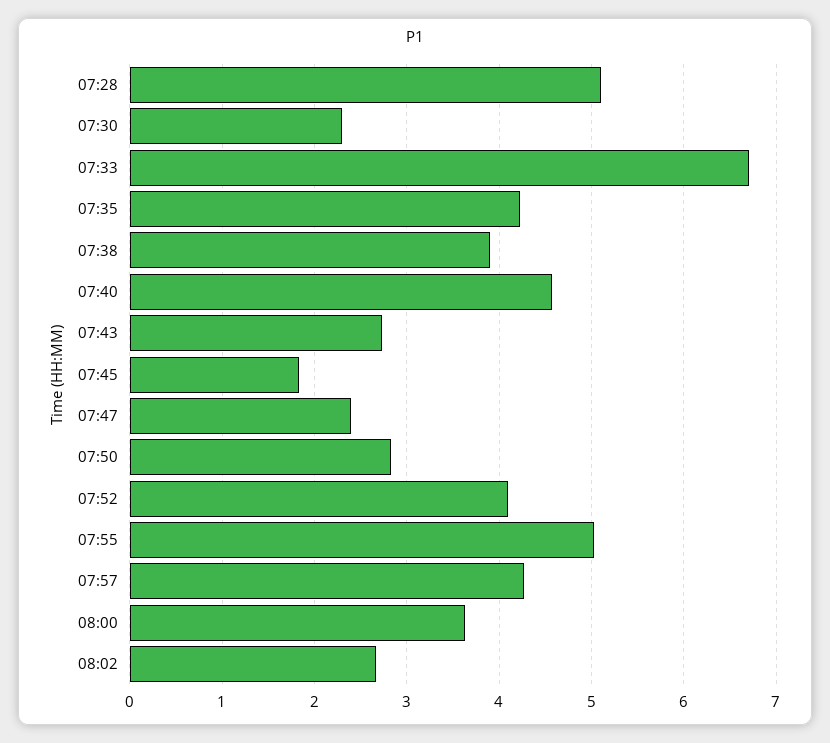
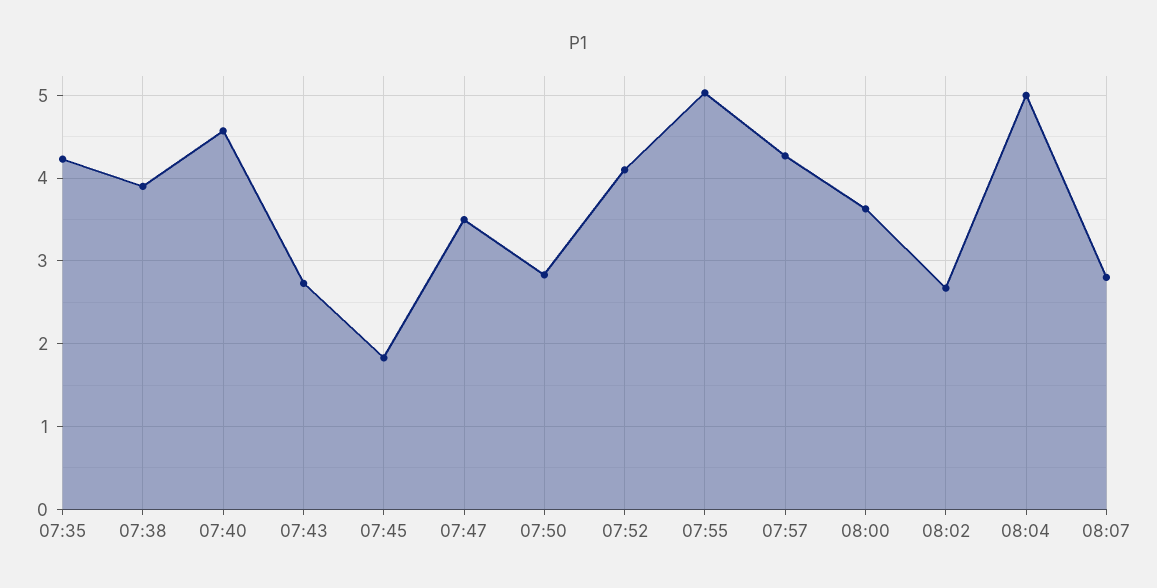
07:28: 5.1 -> none
07:30: 2.3 -> none
07:33: 6.7 -> none
07:47: 2.4 -> 3.5
08:04: none -> 5
08:07: none -> 2.8

